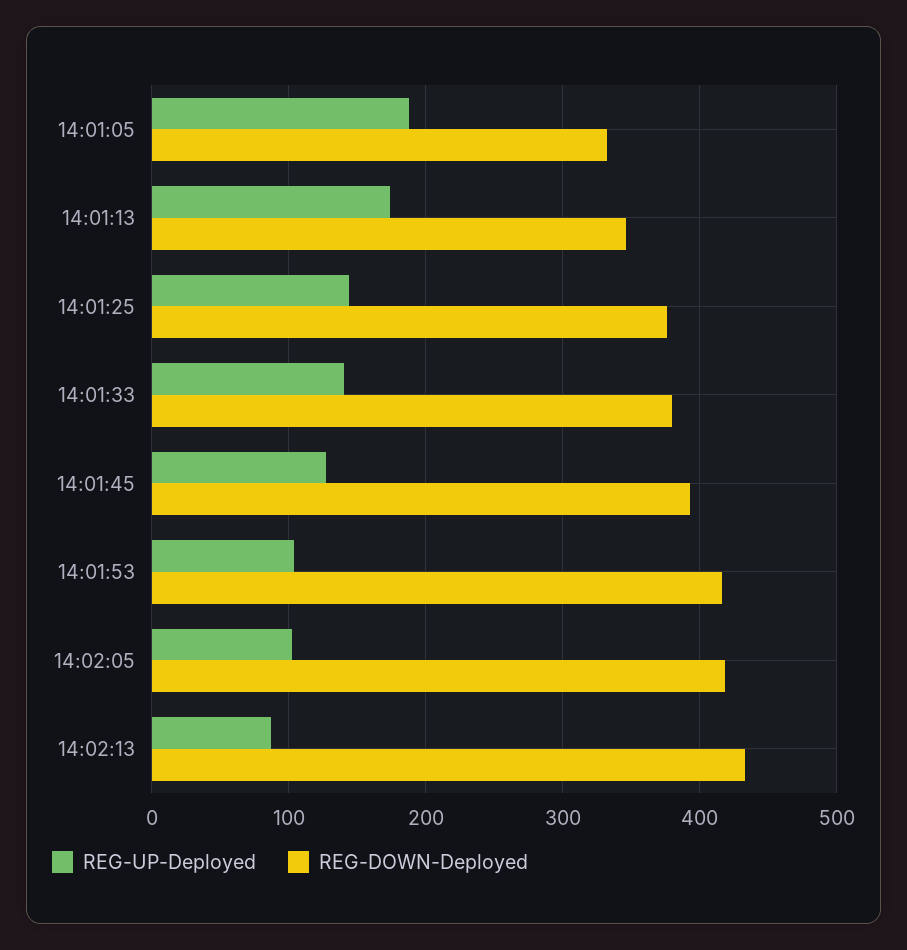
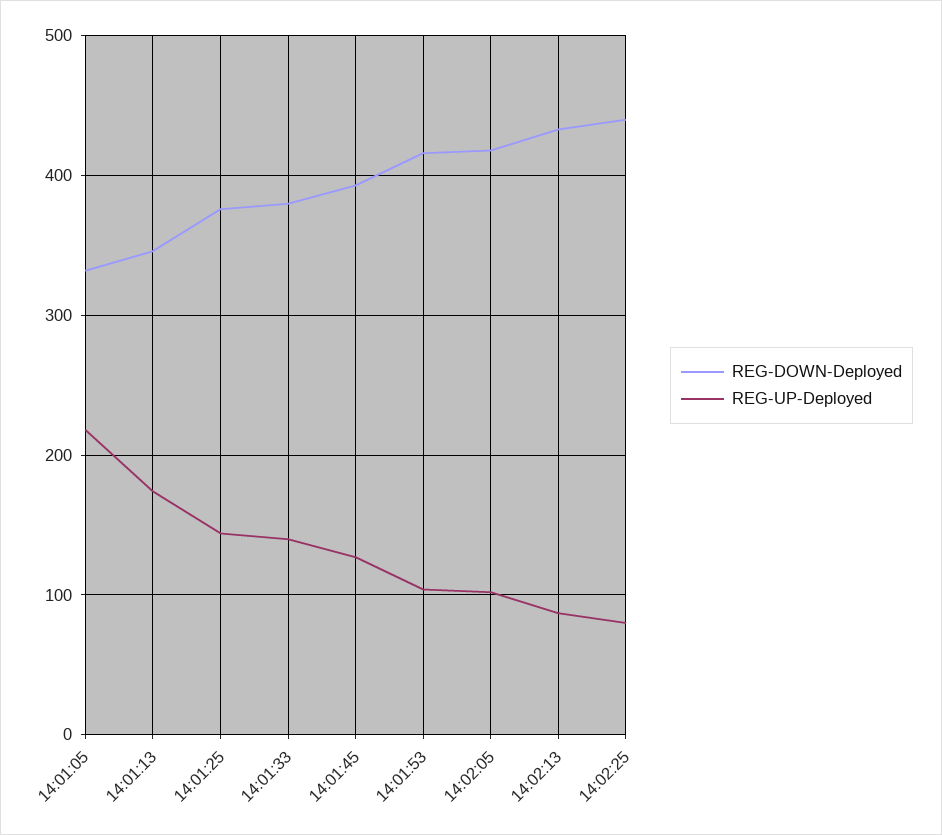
REG-UP-Deployed, 14:01:05: 190 -> 220
REG-DOWN-Deployed, 14:02:25: none -> 440
REG-UP-Deployed, 14:02:25: none -> 80

